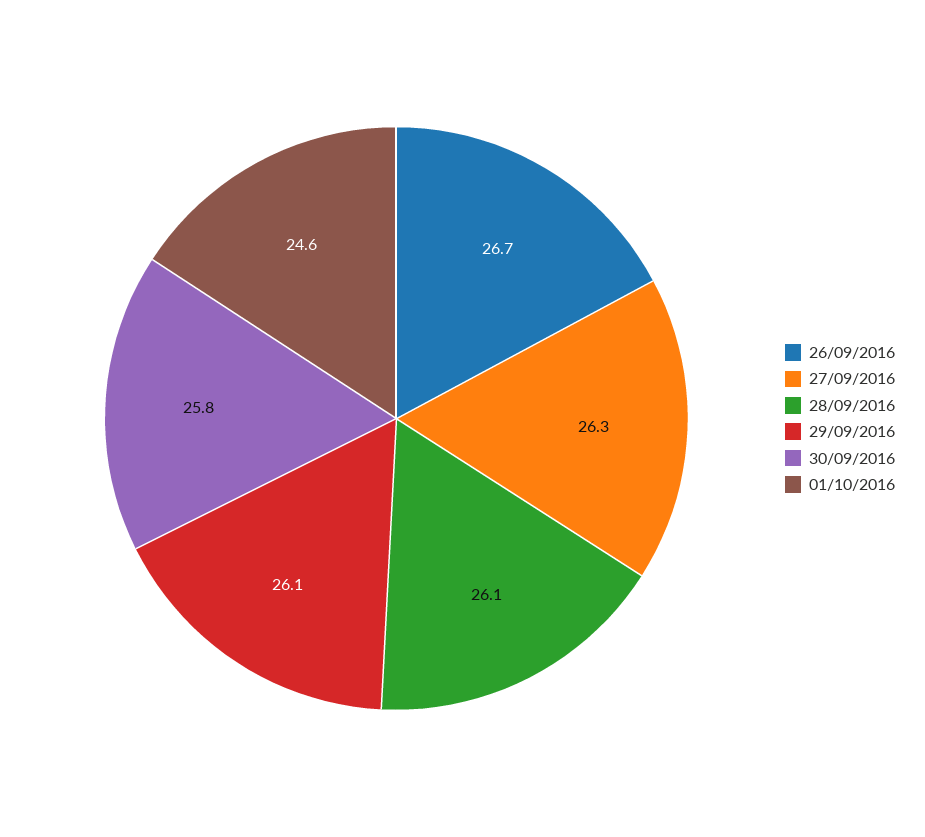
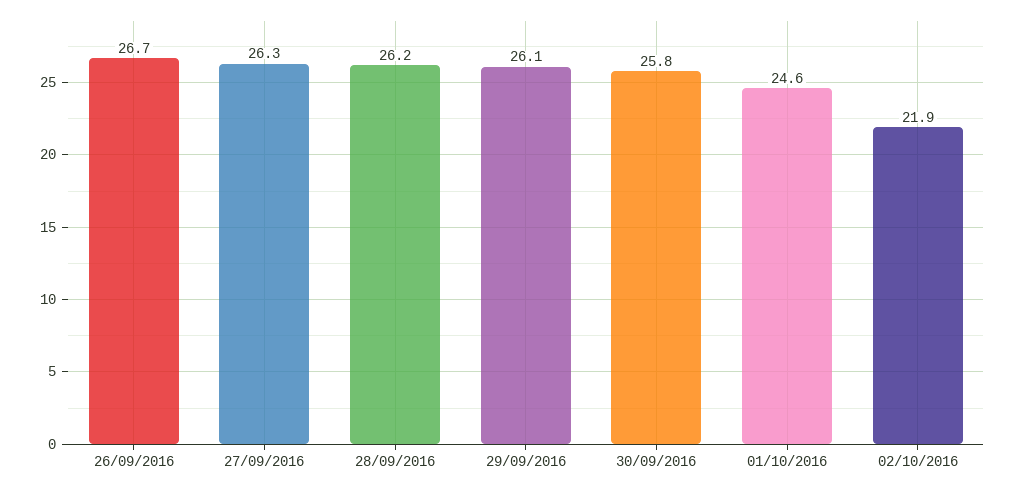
28/09/2016: 26.1 -> 26.2
02/10/2016: none -> 21.9

